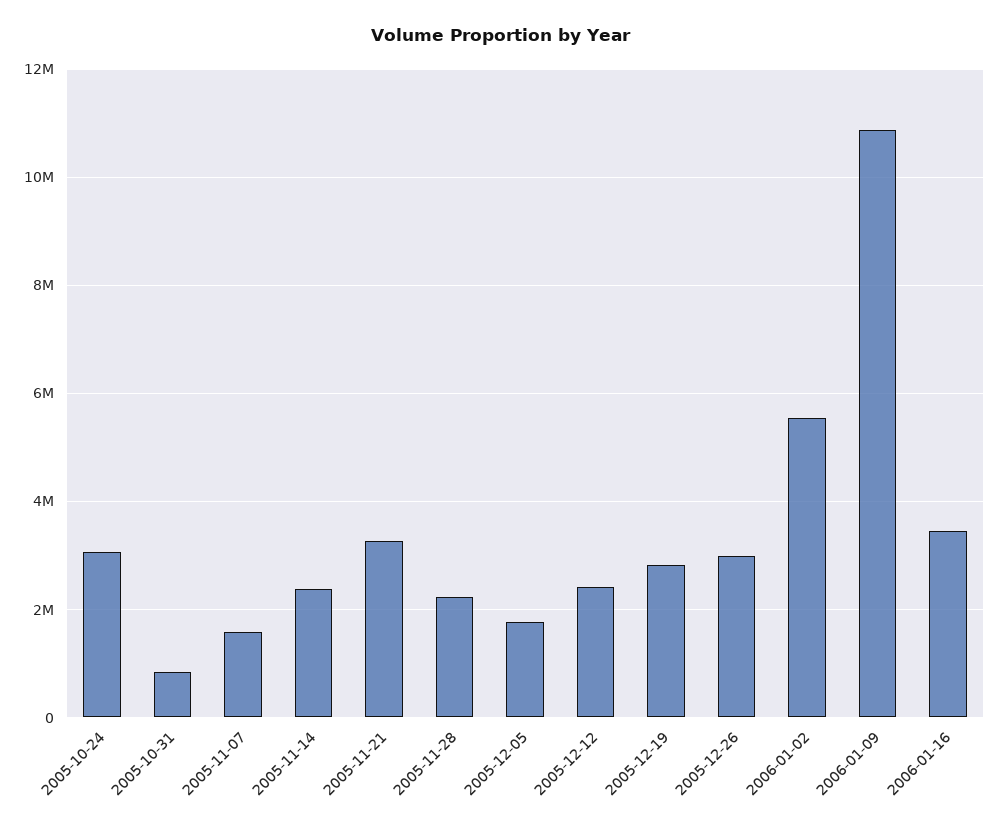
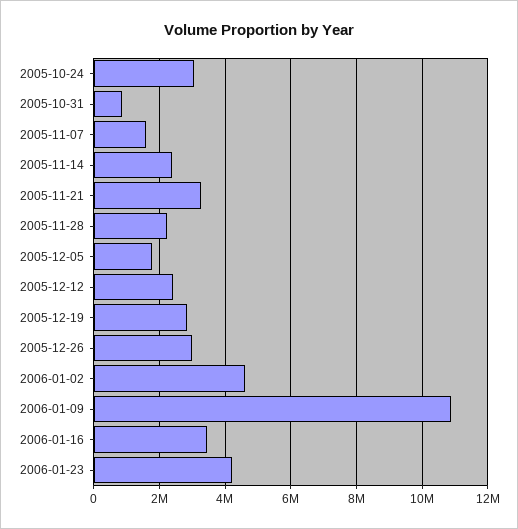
2006-01-02: 5600000 -> 4600000
2006-01-23: none -> 4200000

